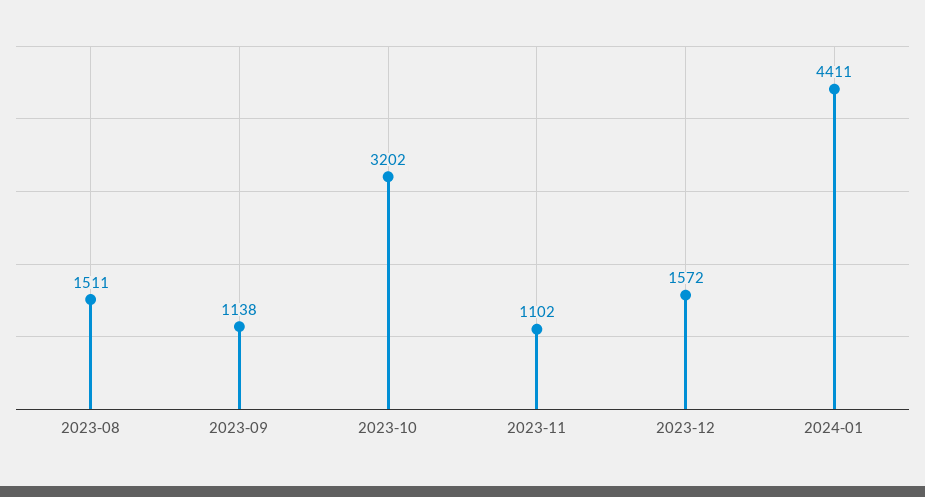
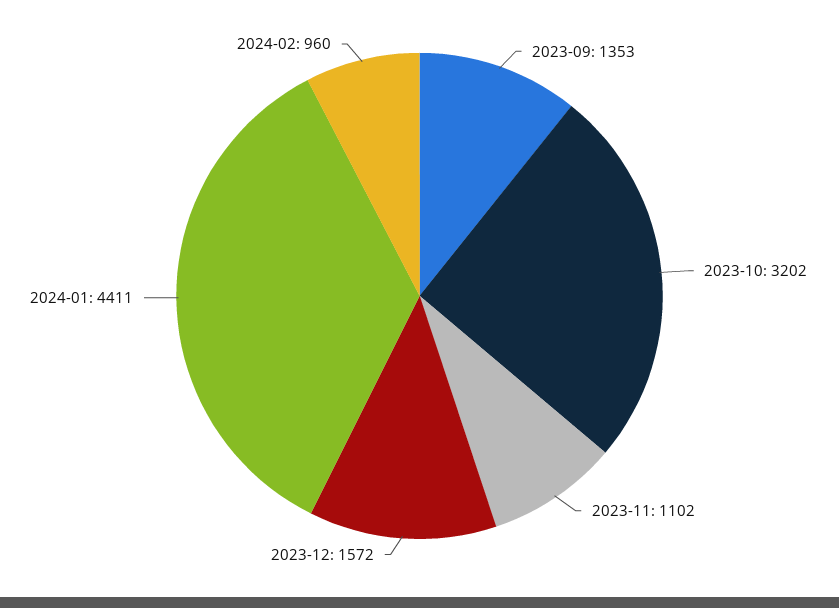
2023-08: 1511 -> none
2023-09: 1138 -> 1353
2024-02: none -> 960

